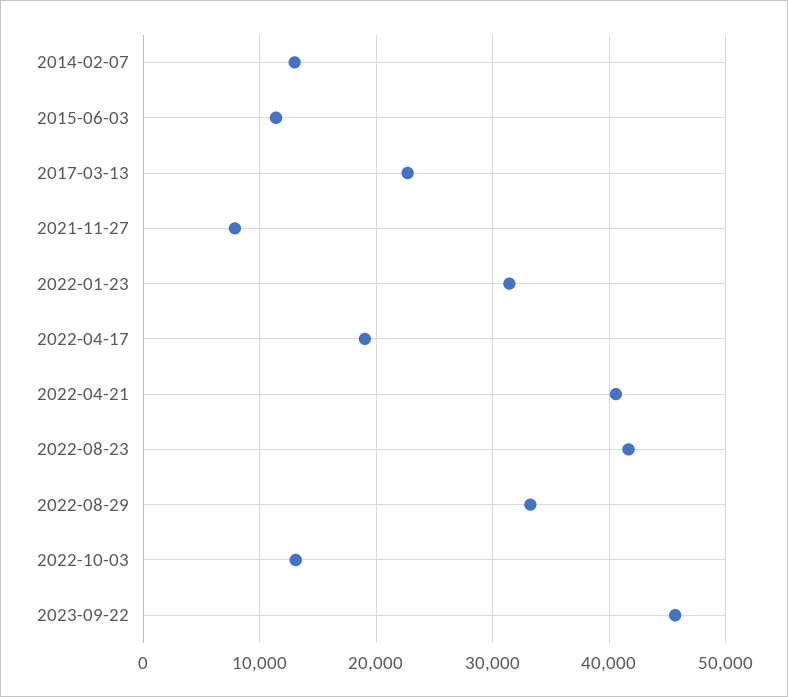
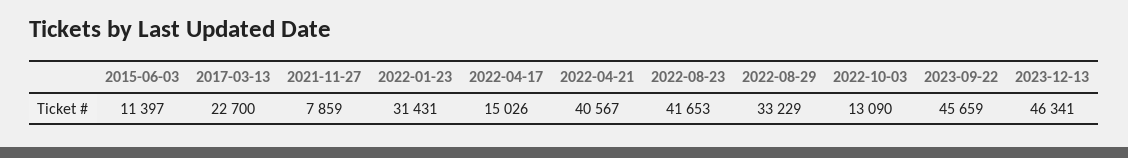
2014-02-07: 13000 -> none
2022-04-17: 19000 -> 15026
2023-12-13: none -> 46341

